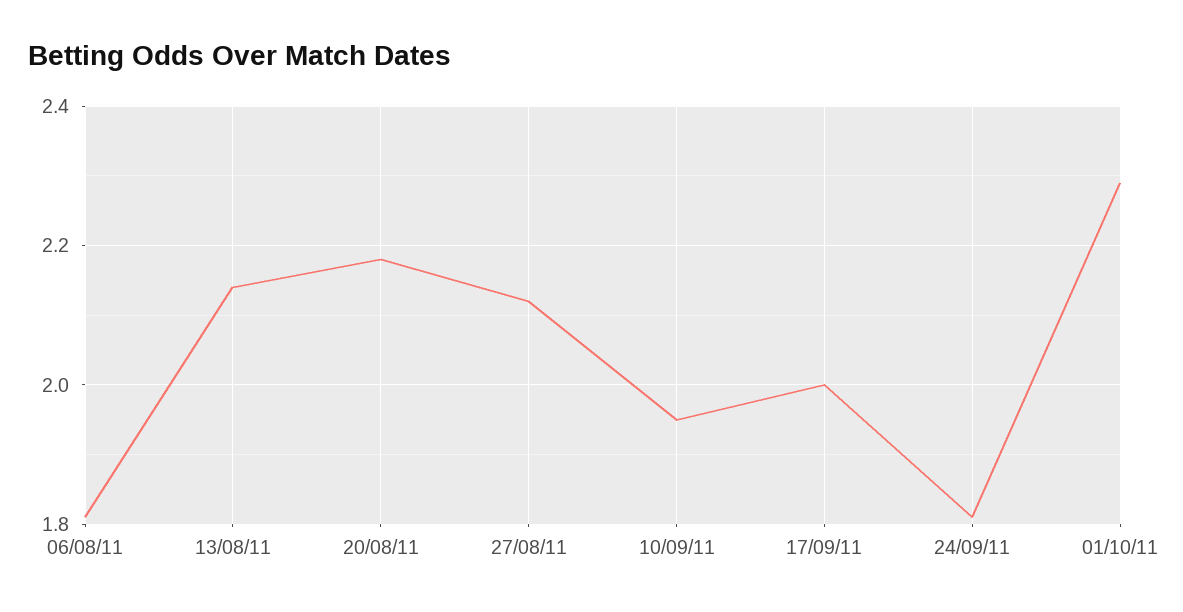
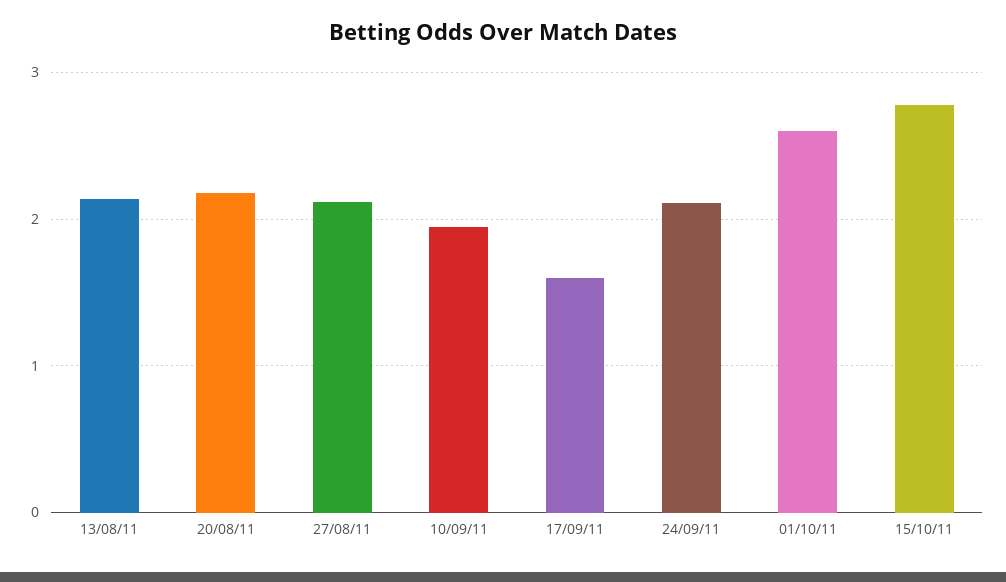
06/08/11: 1.8 -> none
17/09/11: 2 -> 1.6
24/09/11: 1.8 -> 2.1
01/10/11: 2.3 -> 2.6
15/10/11: none -> 2.8

